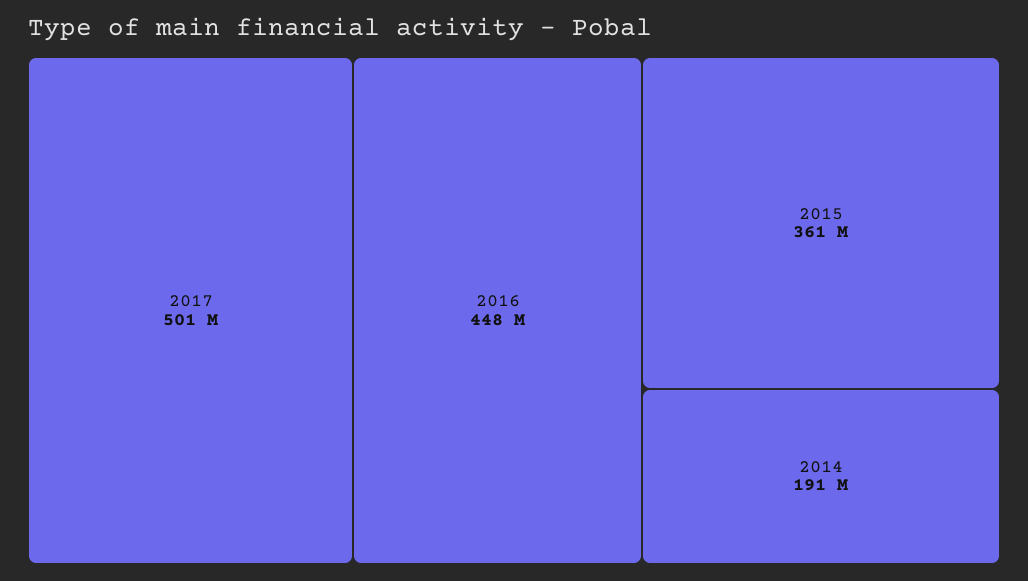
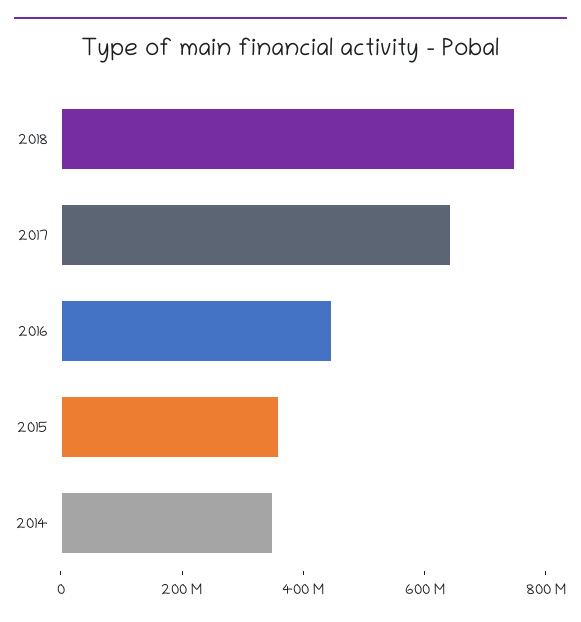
2017: 501000000 -> 650000000
2014: 191000000 -> 350000000
2018: none -> 750000000

